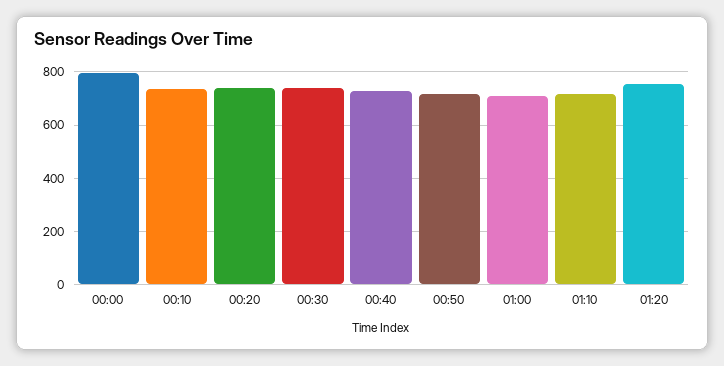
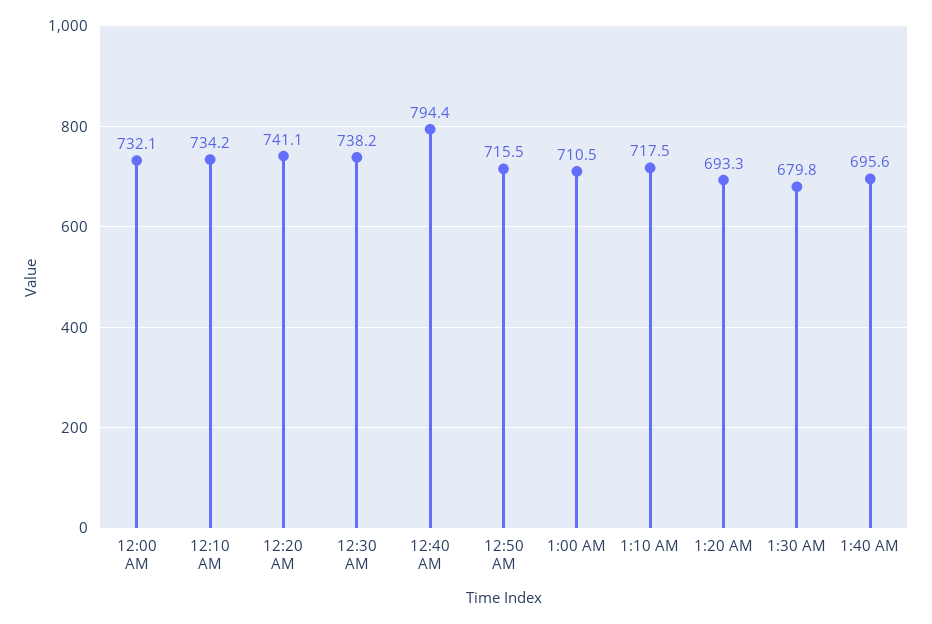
00:00: 800 -> 732.1
00:40: 725 -> 794.4
01:20: 750 -> 693.3
1:30 AM: none -> 679.8
1:40 AM: none -> 695.6

